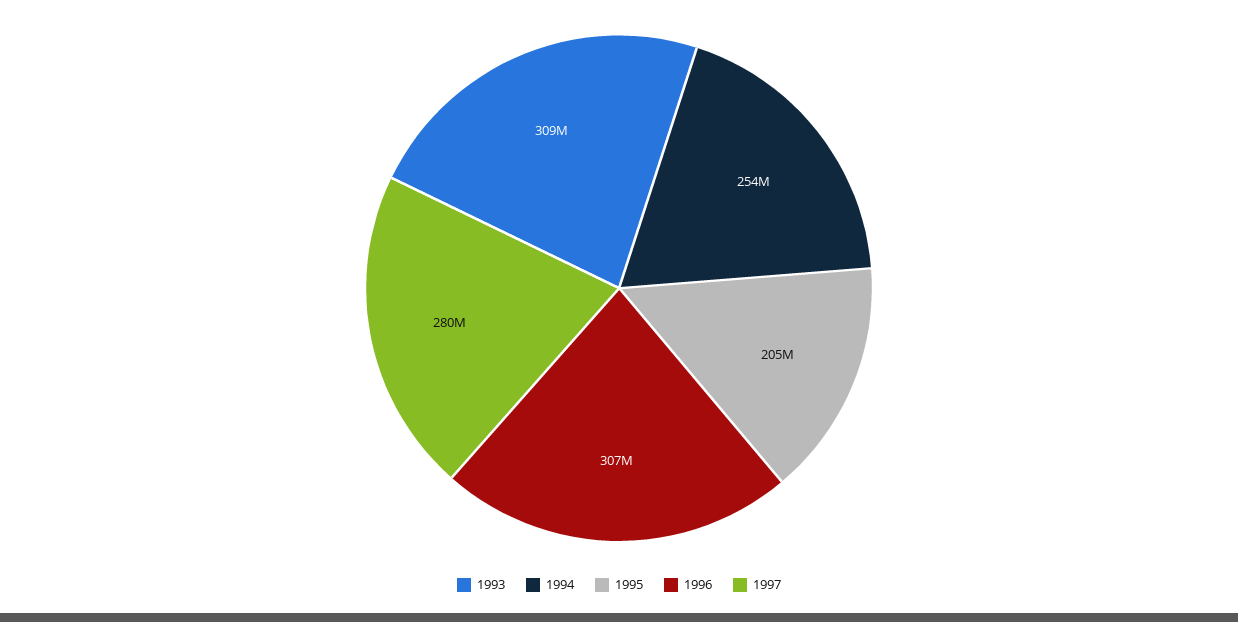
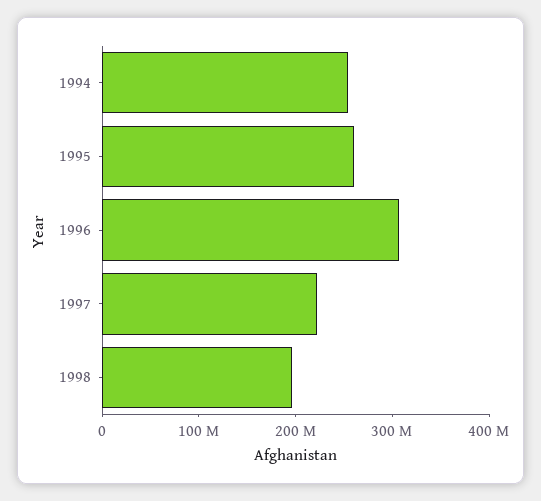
1993: 309000000 -> none
1995: 205000000 -> 260000000
1997: 280000000 -> 220000000
1998: none -> 200000000

